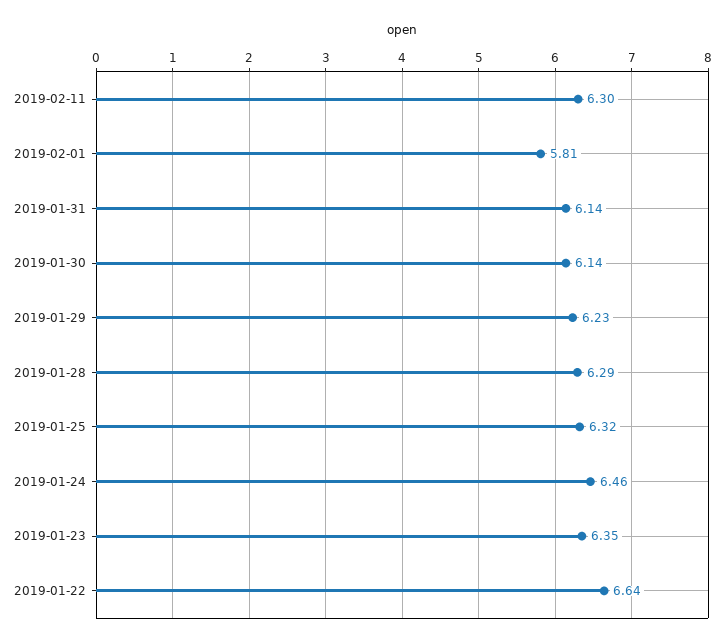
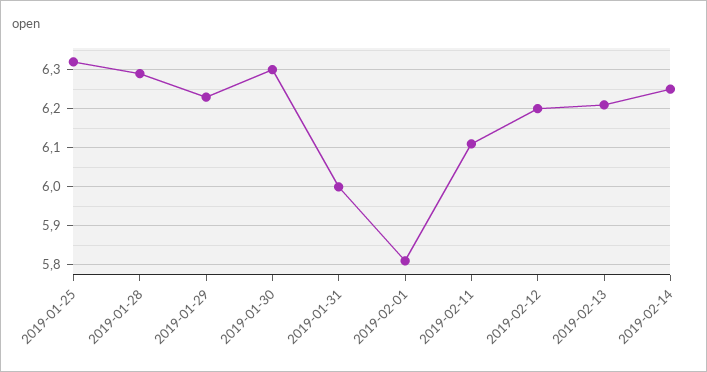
2019-02-11: 6.3 -> 6.1
2019-01-31: 6.14 -> 6
2019-01-30: 6.14 -> 6.3
2019-01-24: 6.46 -> none
2019-01-23: 6.35 -> none
2019-01-22: 6.64 -> none
2019-02-12: none -> 6.2
2019-02-13: none -> 6.2
2019-02-14: none -> 6.25

